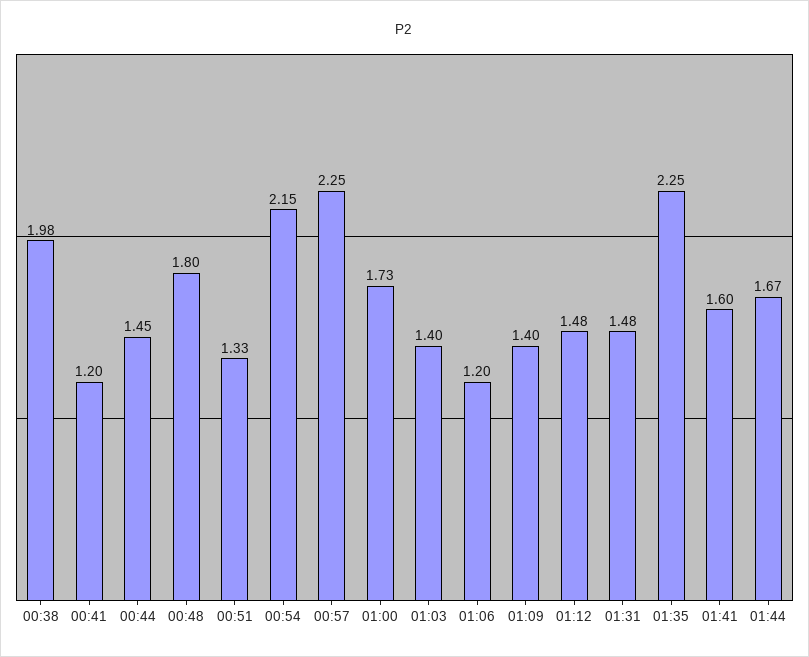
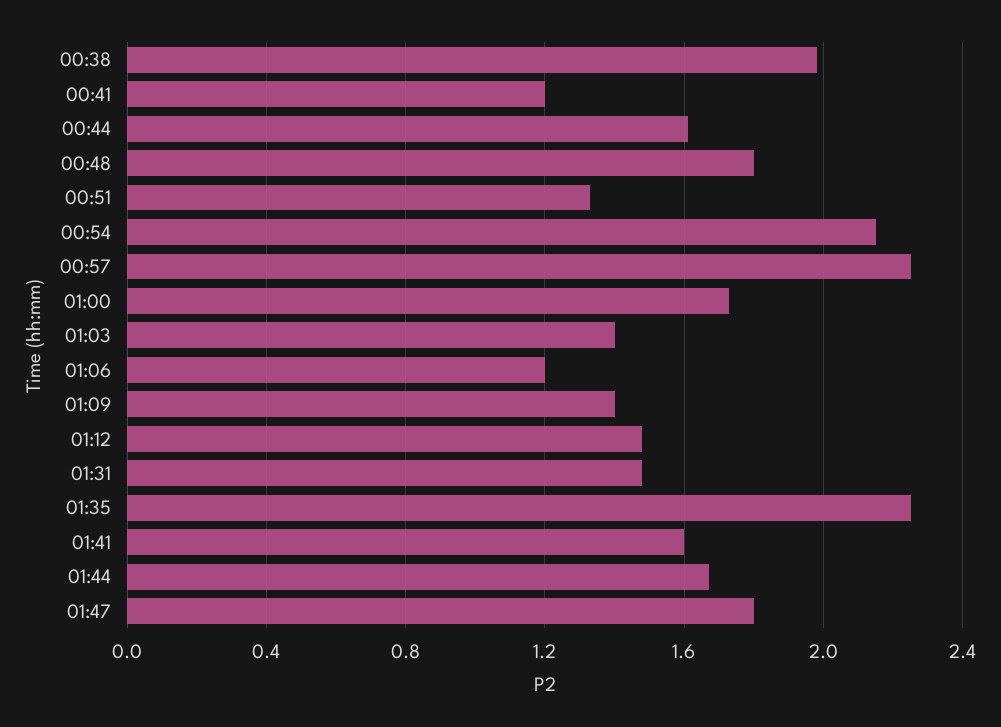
00:44: 1.45 -> 1.6
01:47: none -> 1.8

